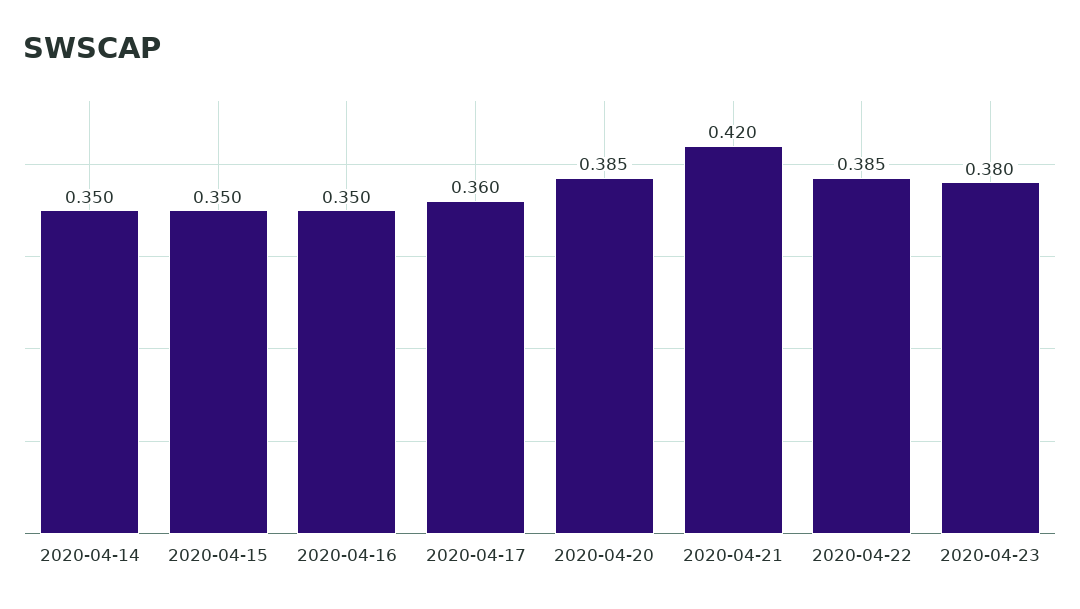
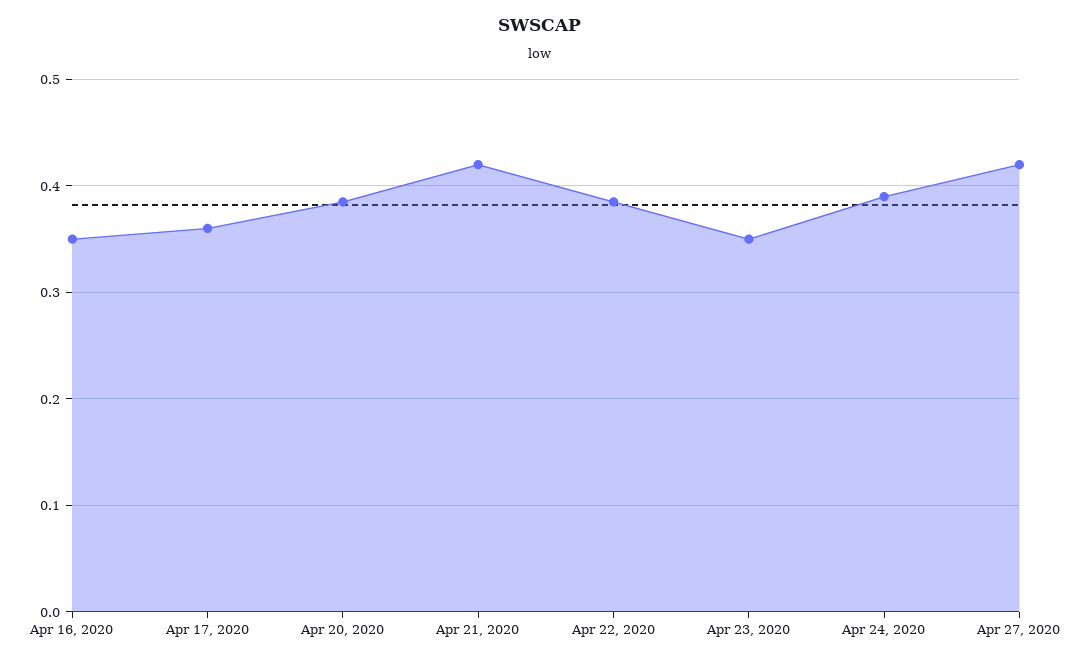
2020-04-14: 0.35 -> none
2020-04-15: 0.35 -> none
2020-04-23: 0.38 -> 0.35
Apr 24, 2020: none -> 0.39
Apr 27, 2020: none -> 0.42

